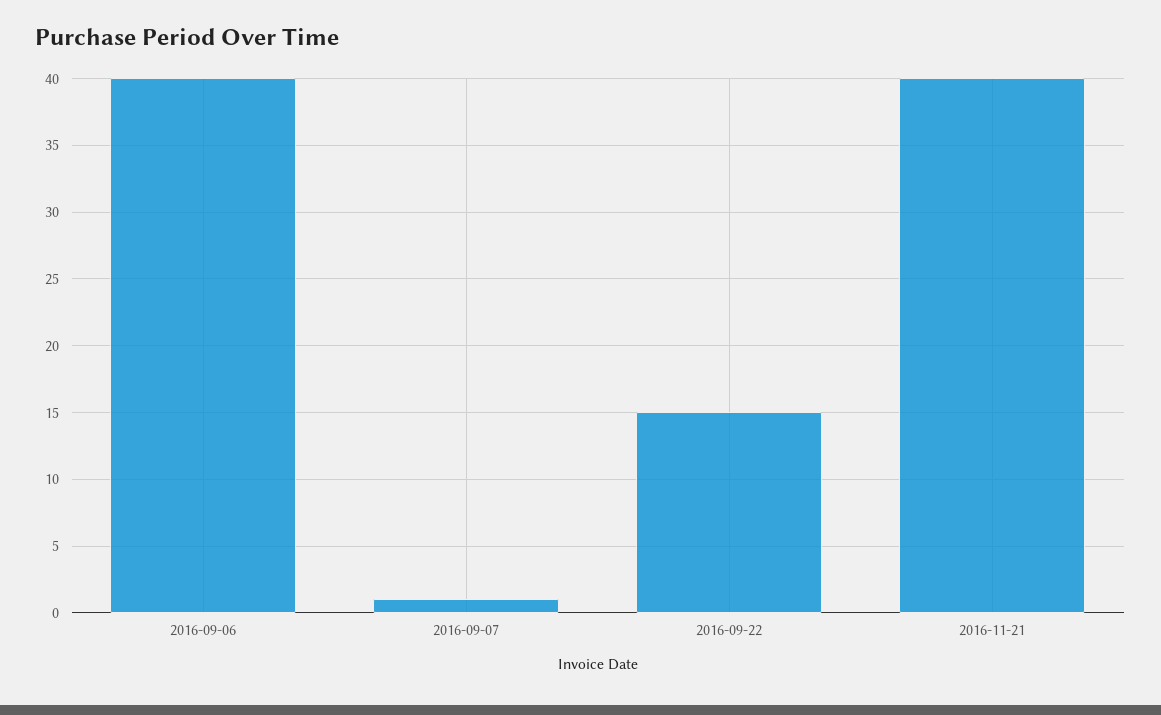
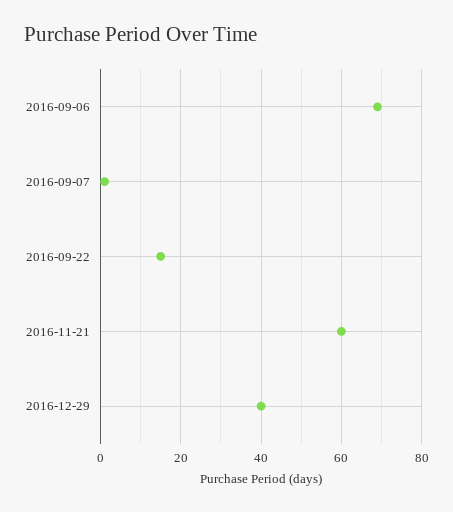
2016-09-06: 40 -> 70
2016-11-21: 40 -> 60
2016-12-29: none -> 40

